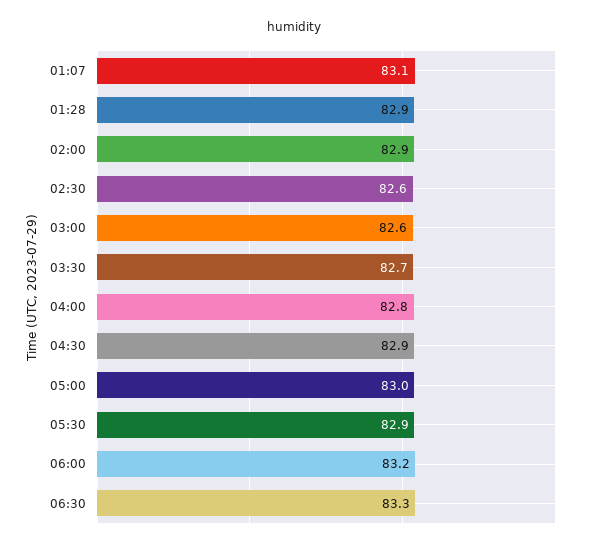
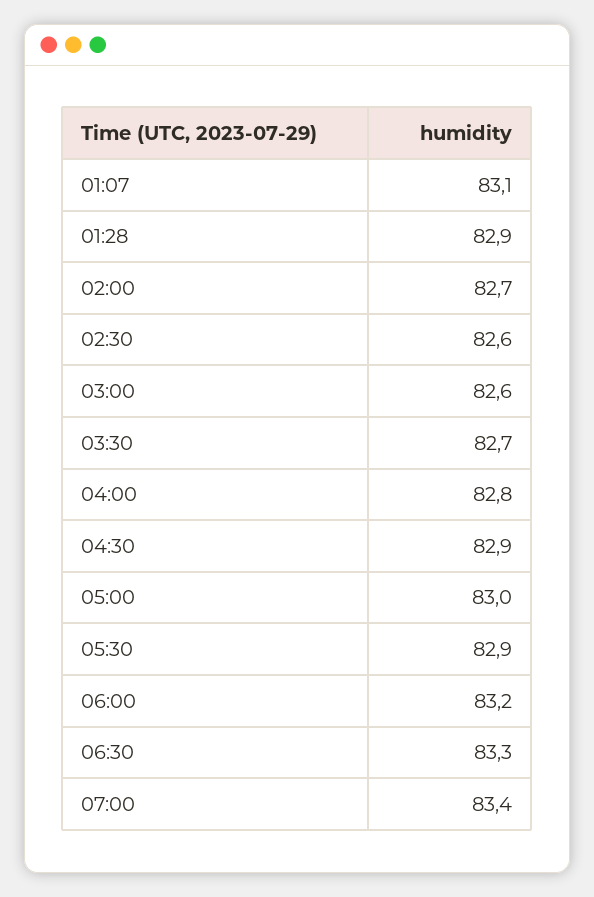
02:00: 82.9 -> 82.7
07:00: none -> 83.4

